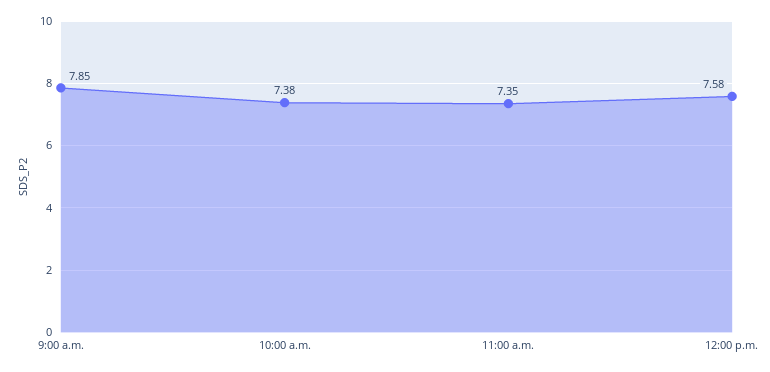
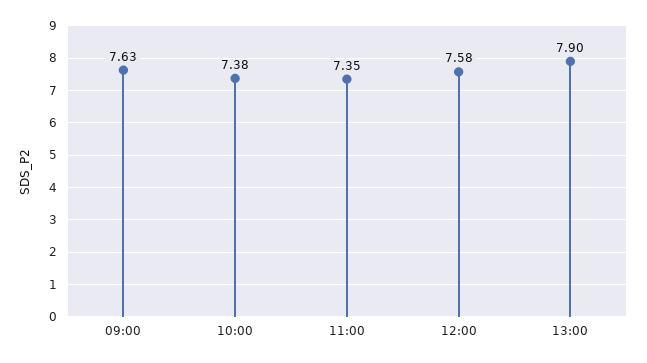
9:00 a.m.: 7.85 -> 7.63
13:00: none -> 7.9

